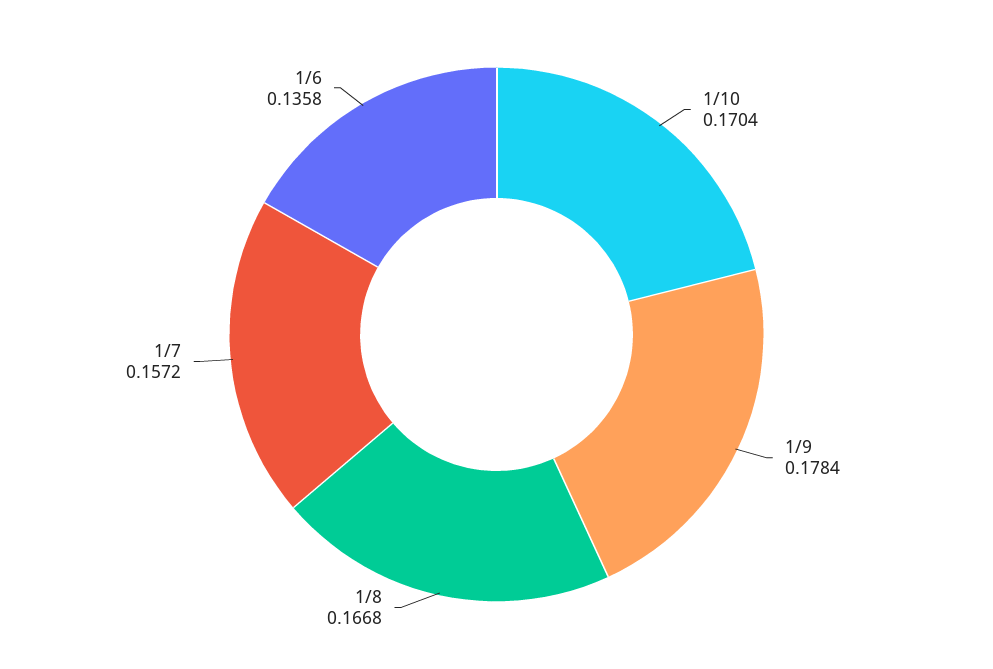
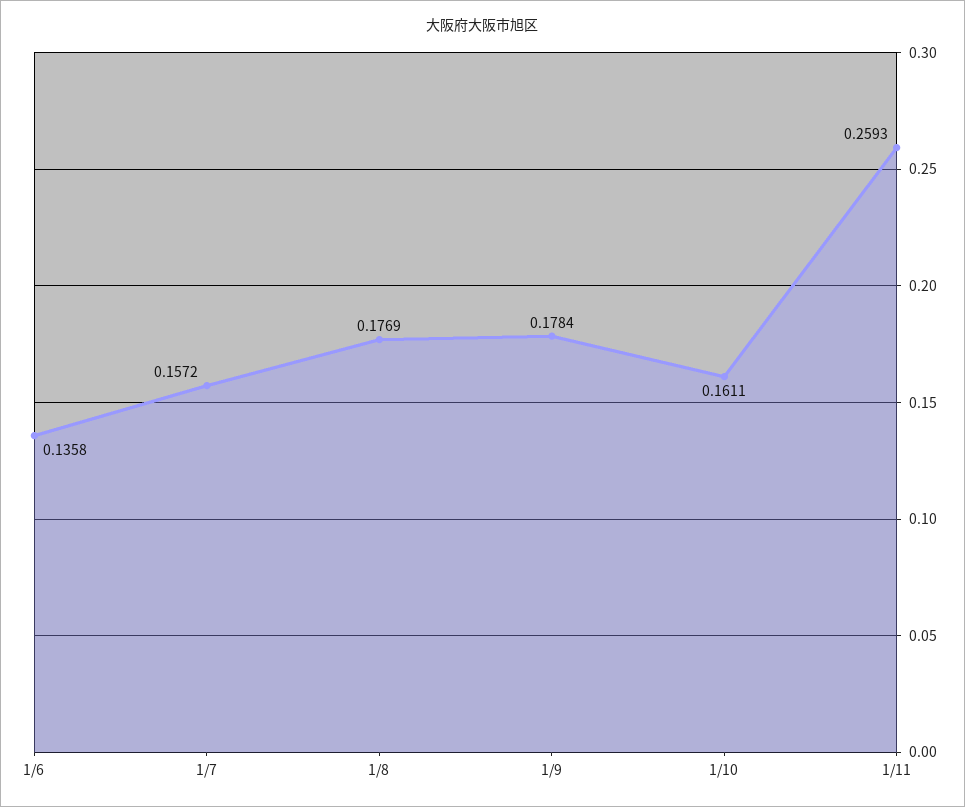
1/10: 0.1704 -> 0.1611
1/8: 0.1668 -> 0.1769
1/11: none -> 0.2593

